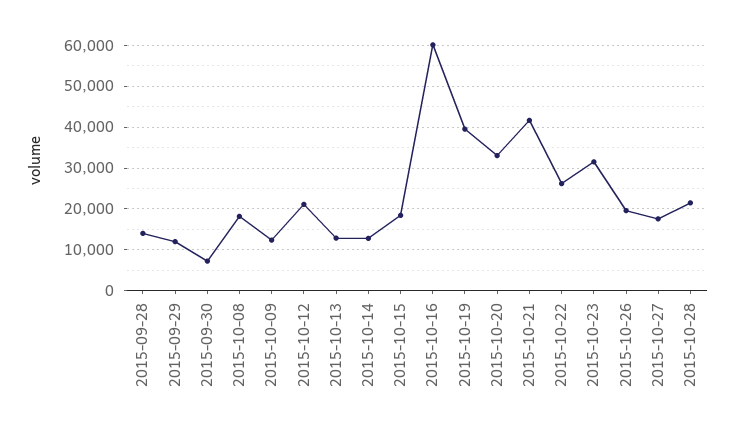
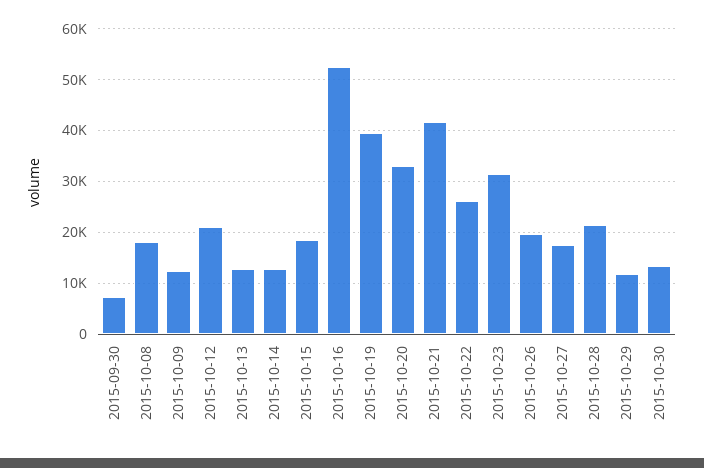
2015-09-28: 14000 -> none
2015-09-29: 12000 -> none
2015-10-16: 60000 -> 52000
2015-10-29: none -> 12000
2015-10-30: none -> 14000

